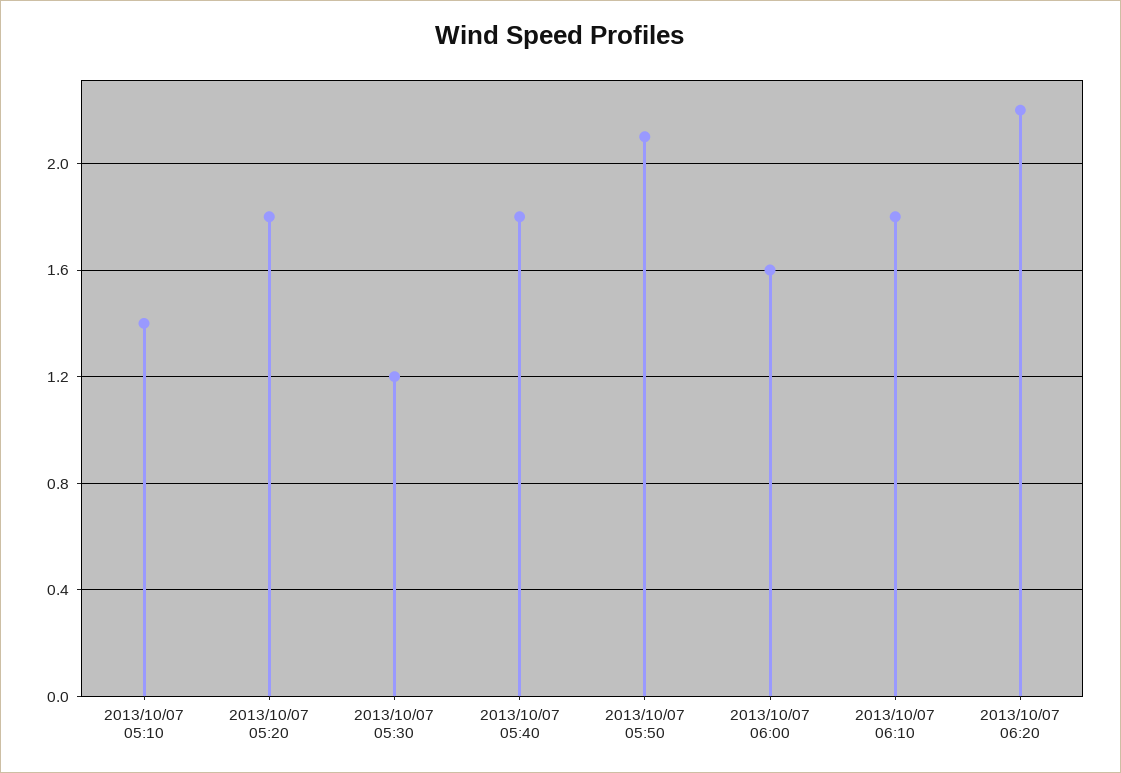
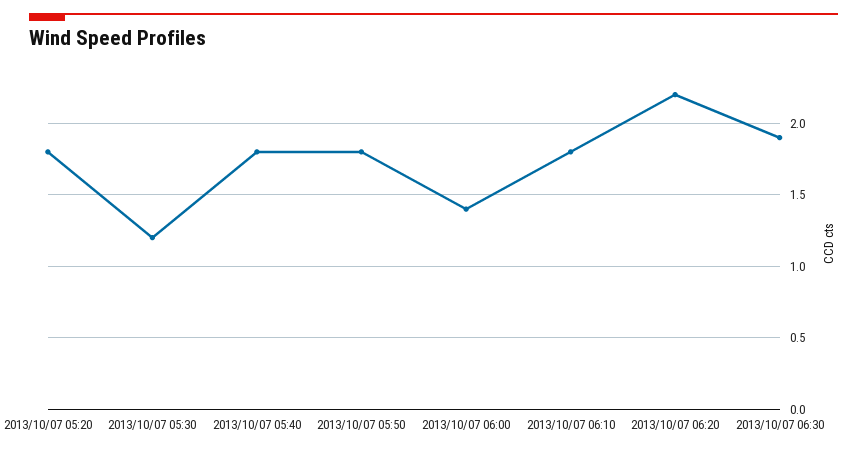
2013/10/07 05:10: 1.4 -> none
2013/10/07 05:50: 2.1 -> 1.8
2013/10/07 06:00: 1.6 -> 1.4
2013/10/07 06:30: none -> 1.9

